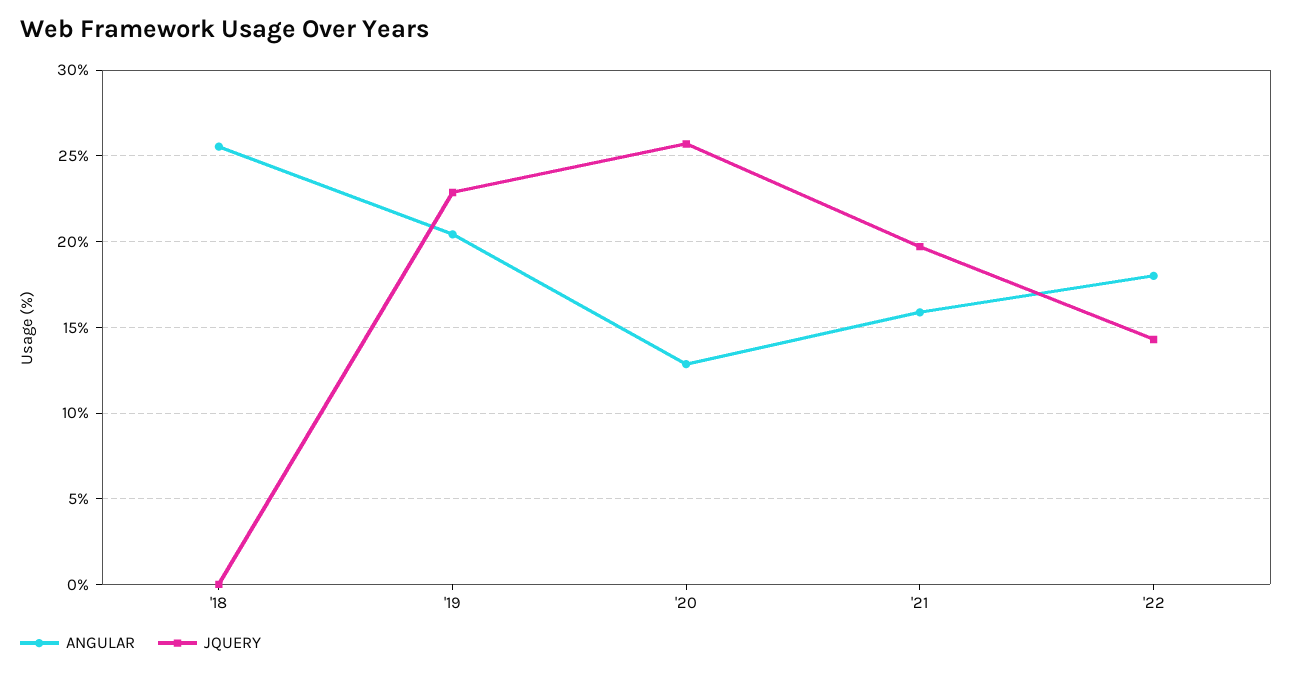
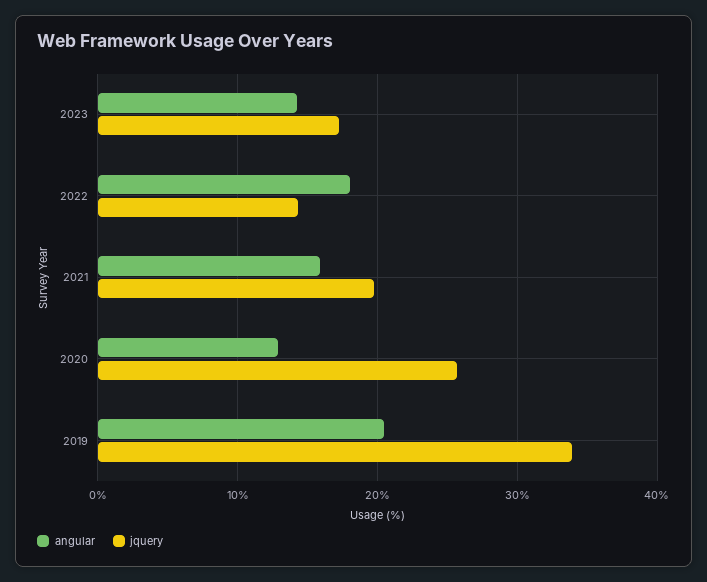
ANGULAR, '18: 25.5 -> none
JQUERY, '18: 0 -> none
JQUERY, '19: 23 -> 34
ANGULAR, 2023: none -> 14
JQUERY, 2023: none -> 17

